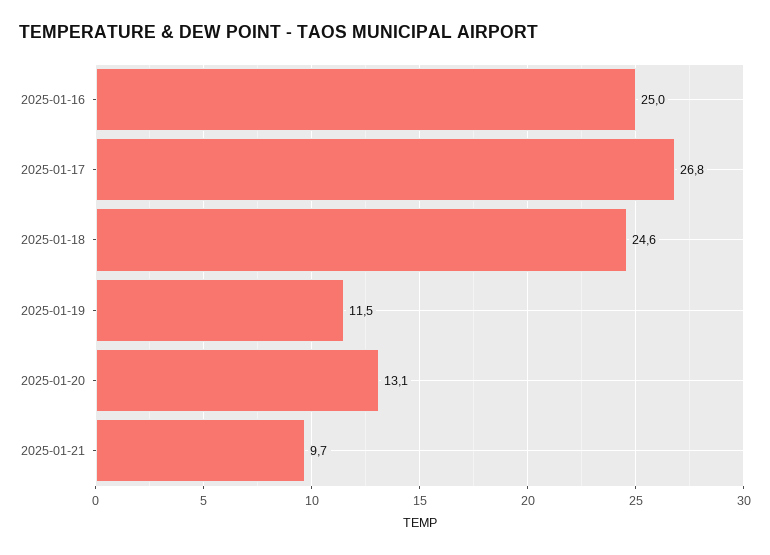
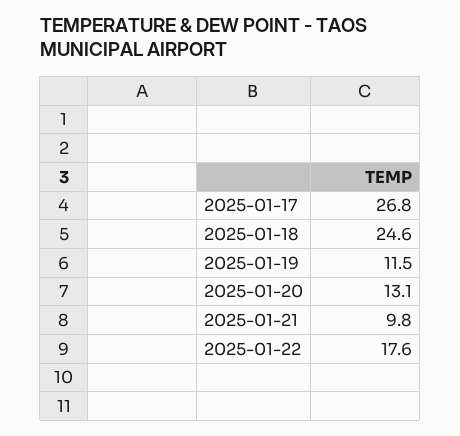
2025-01-16: 25 -> none
2025-01-21: 9.7 -> 9.8
2025-01-22: none -> 17.6

